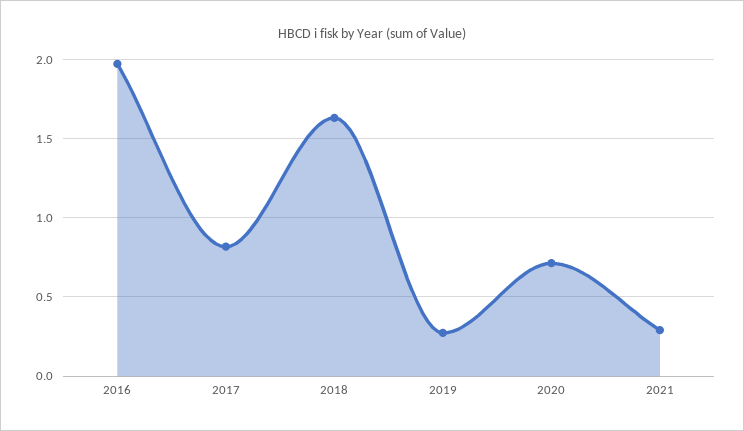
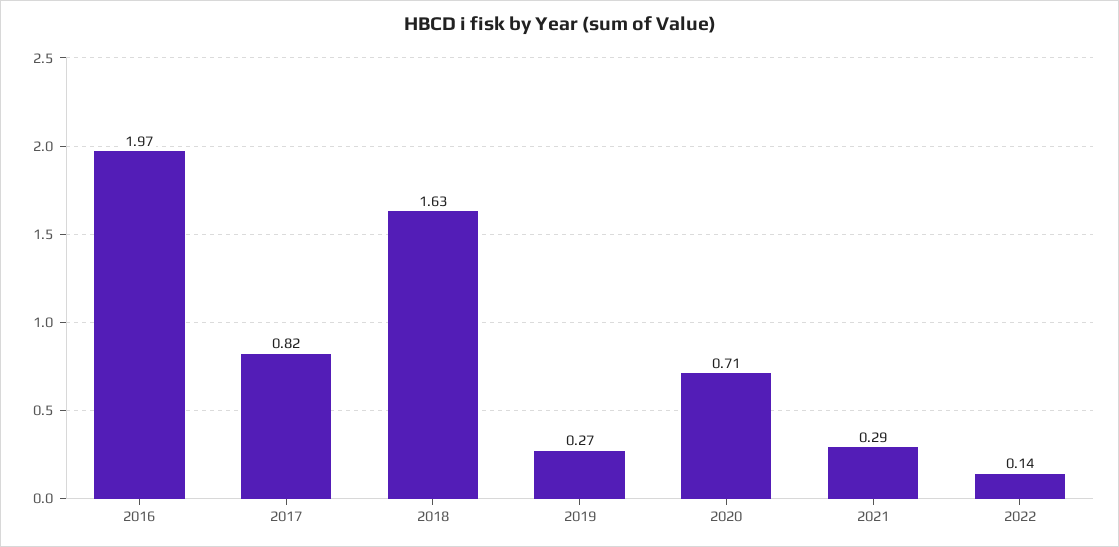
2022: none -> 0.14

